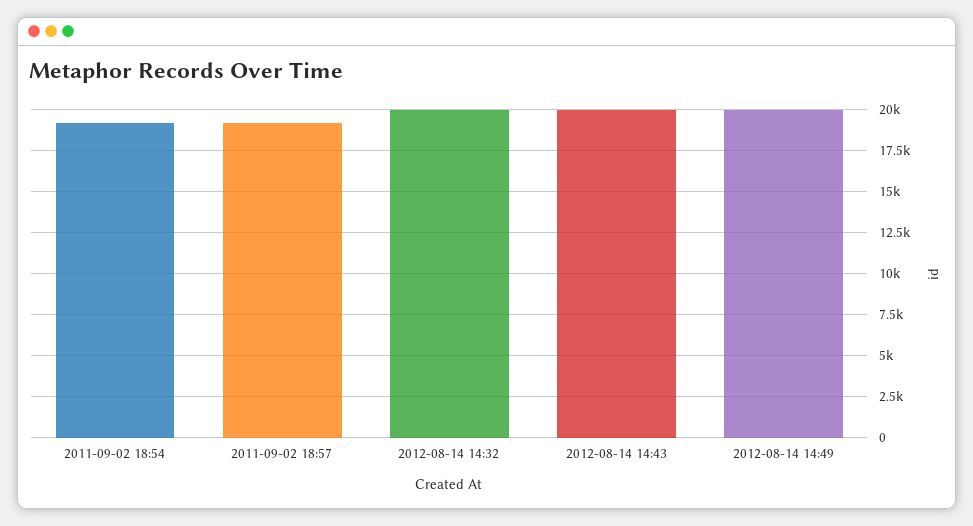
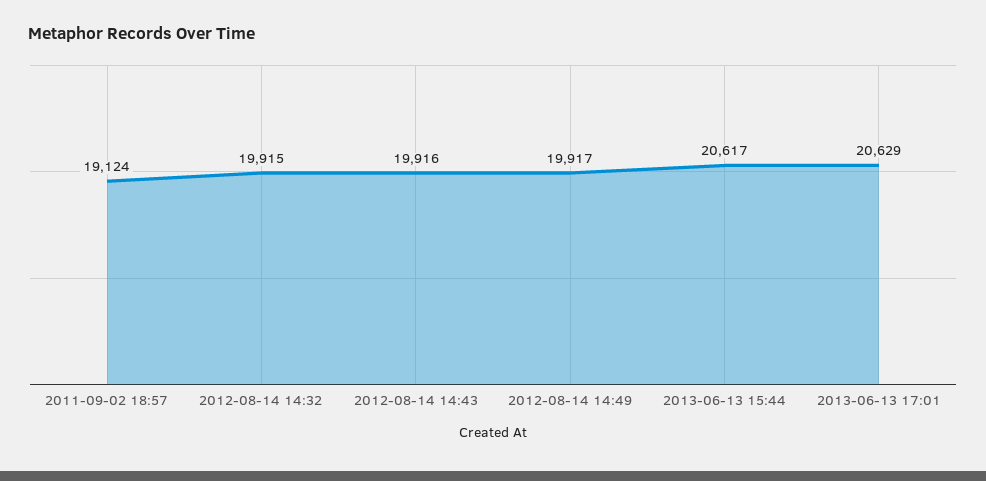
2011-09-02 18:54: 19000 -> none
2013-06-13 15:44: none -> 20617
2013-06-13 17:01: none -> 20629

